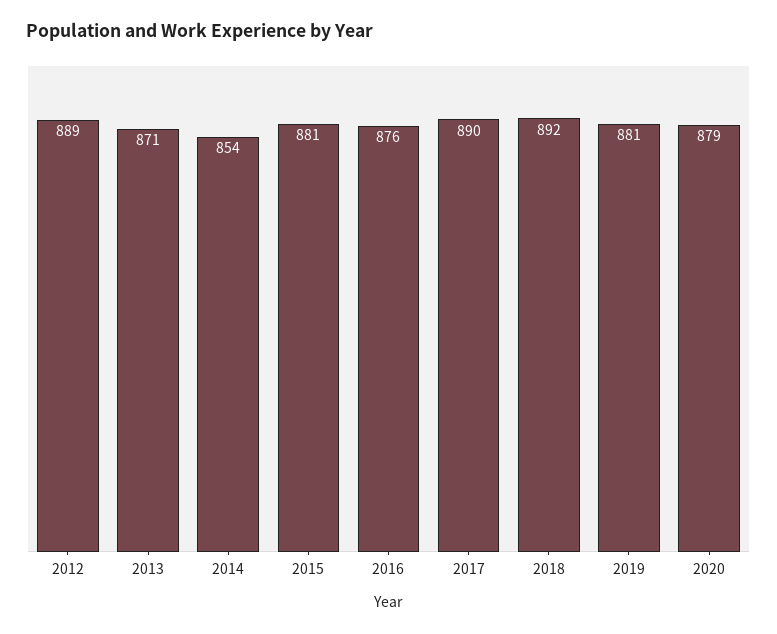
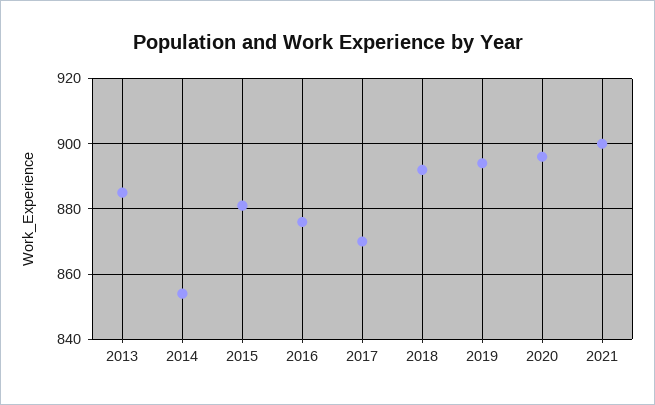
2012: 889 -> none
2013: 871 -> 885
2017: 890 -> 870
2019: 881 -> 895
2020: 879 -> 895
2021: none -> 900

